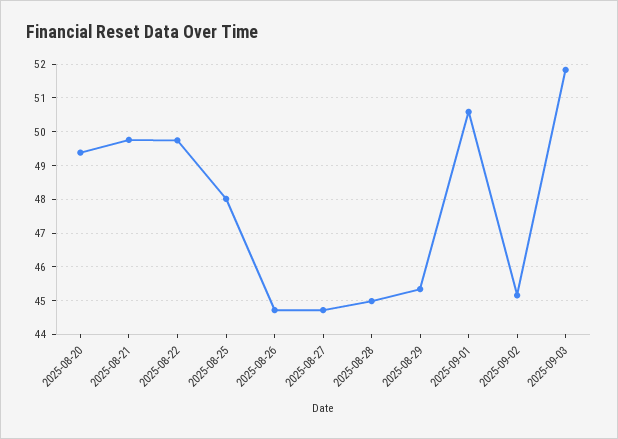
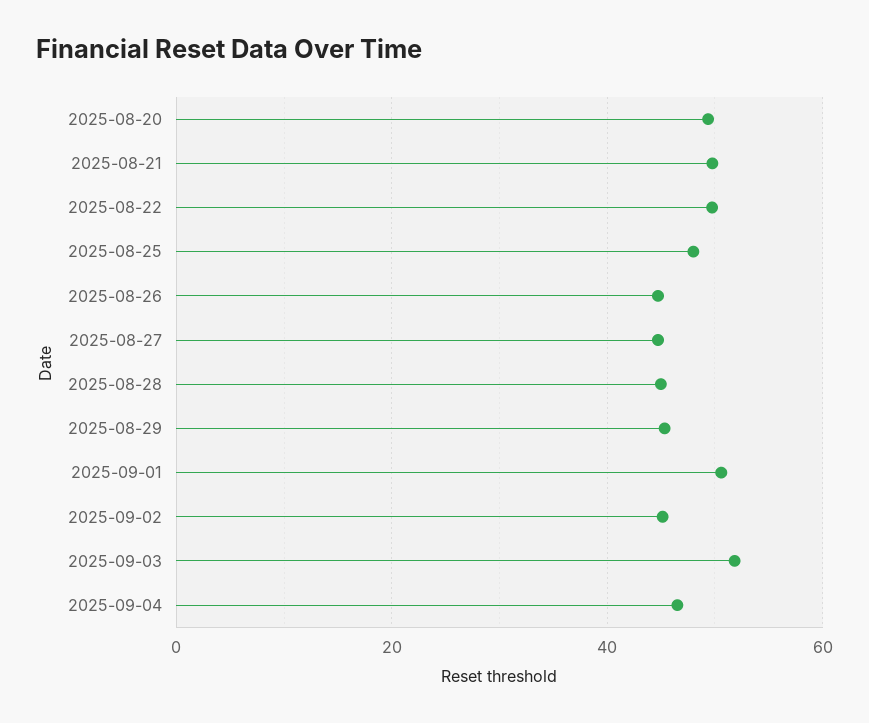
2025-09-04: none -> 46

